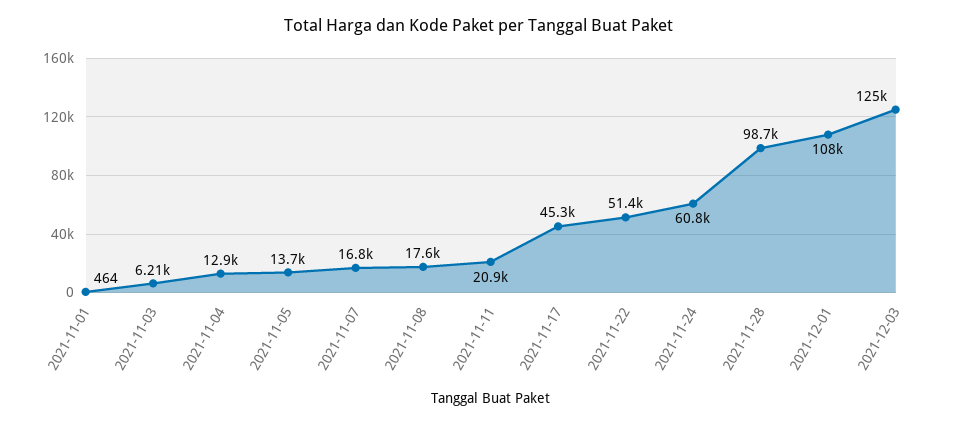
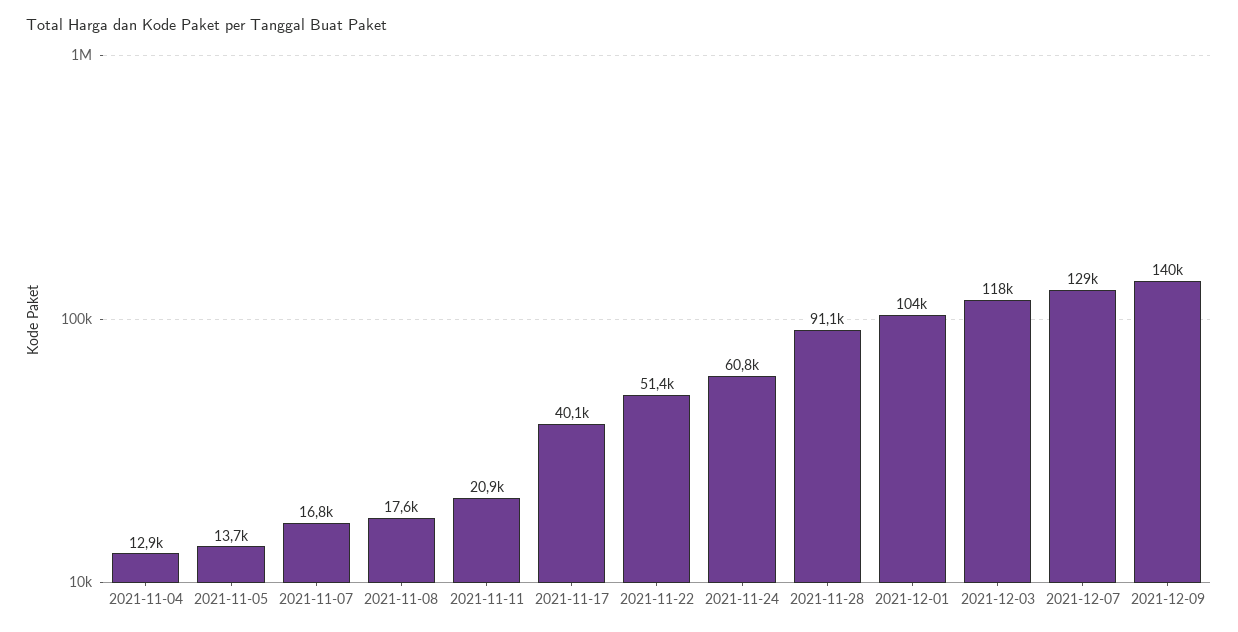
2021-11-01: 464 -> none
2021-11-03: 6210 -> none
2021-11-17: 45300 -> 40100
2021-11-28: 98700 -> 91100
2021-12-01: 108000 -> 104000
2021-12-03: 125000 -> 118000
2021-12-07: none -> 129000
2021-12-09: none -> 140000

